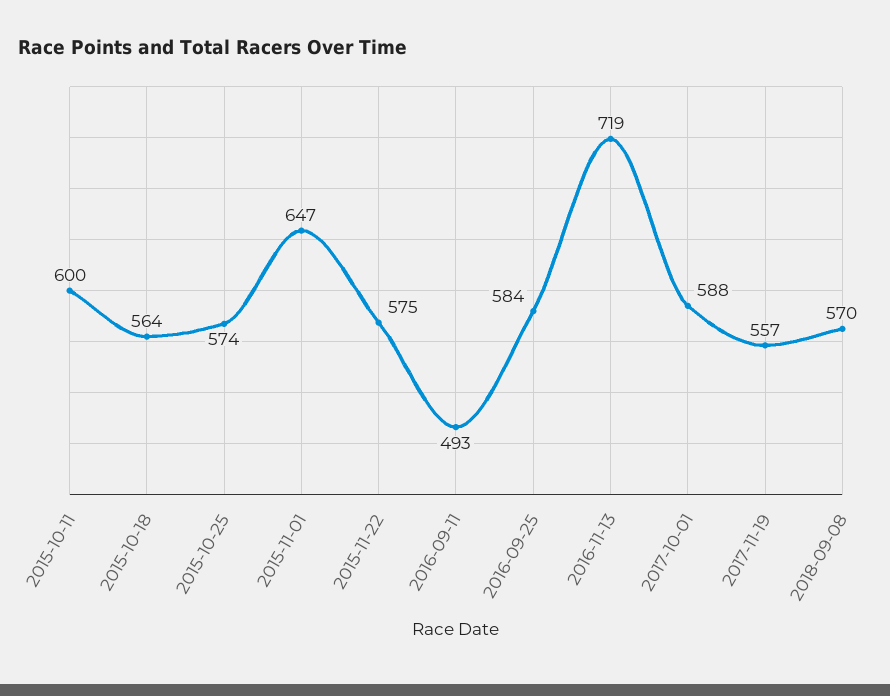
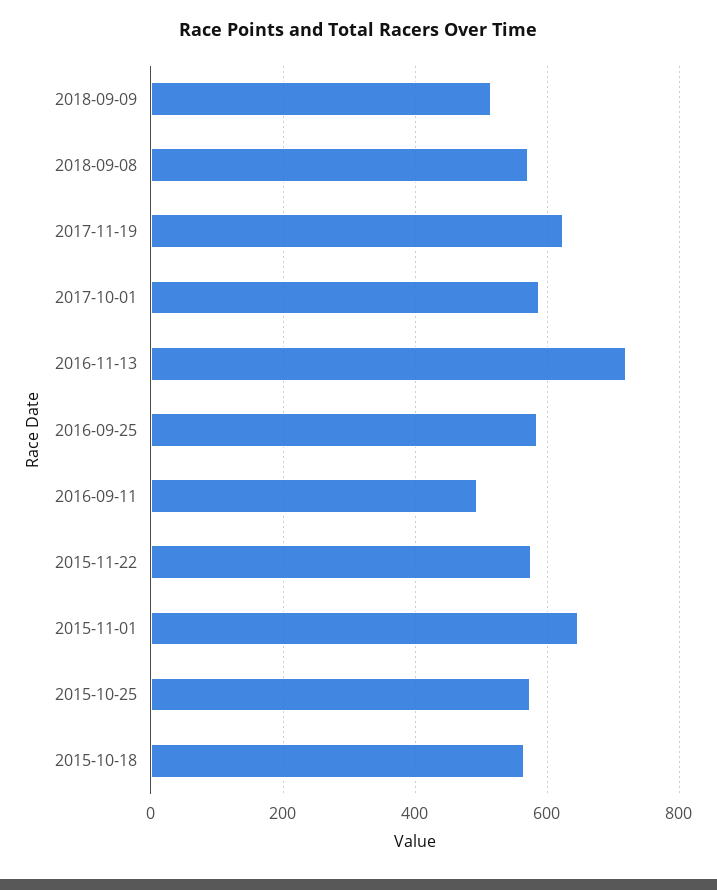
2015-10-11: 600 -> none
2017-11-19: 557 -> 620
2018-09-09: none -> 520

